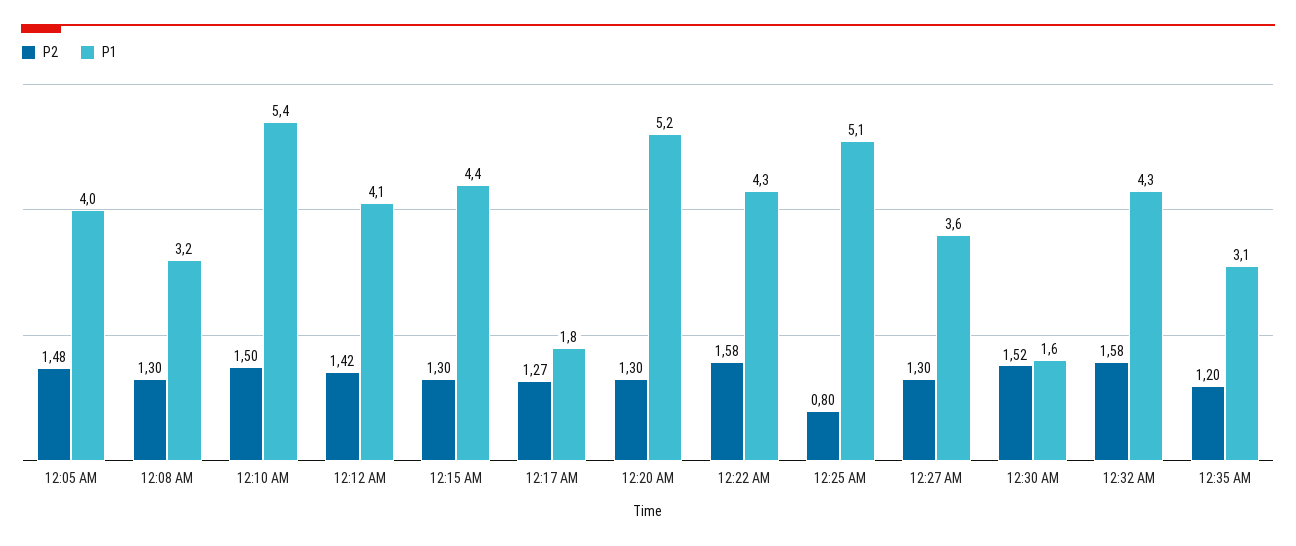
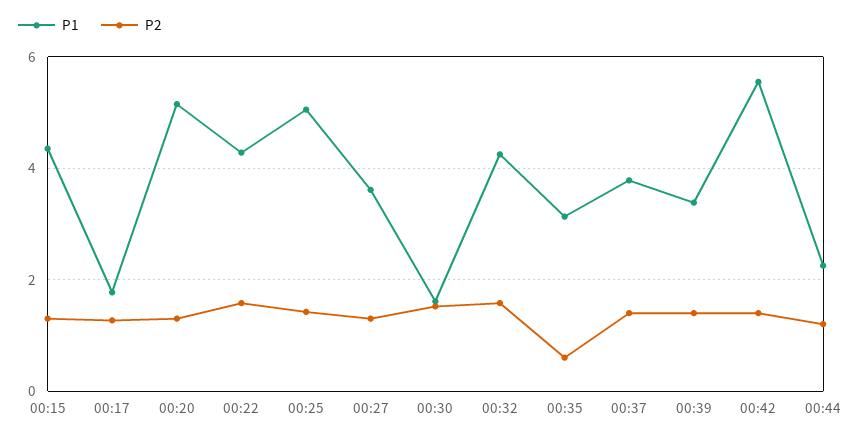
P2, 12:05 AM: 1.48 -> none
P1, 12:05 AM: 4 -> none
P2, 12:08 AM: 1.3 -> none
P1, 12:08 AM: 3.2 -> none
P2, 12:10 AM: 1.5 -> none
P1, 12:10 AM: 5.4 -> none
P2, 12:12 AM: 1.42 -> none
P1, 12:12 AM: 4.1 -> none
P2, 12:25 AM: 0.8 -> 1.4
P2, 12:35 AM: 1.2 -> 0.6
P1, 00:37: none -> 3.8
P2, 00:37: none -> 1.4
P1, 00:39: none -> 3.4
P2, 00:39: none -> 1.4
P1, 00:42: none -> 5.6
P2, 00:42: none -> 1.4
P1, 00:44: none -> 2.2
P2, 00:44: none -> 1.2

